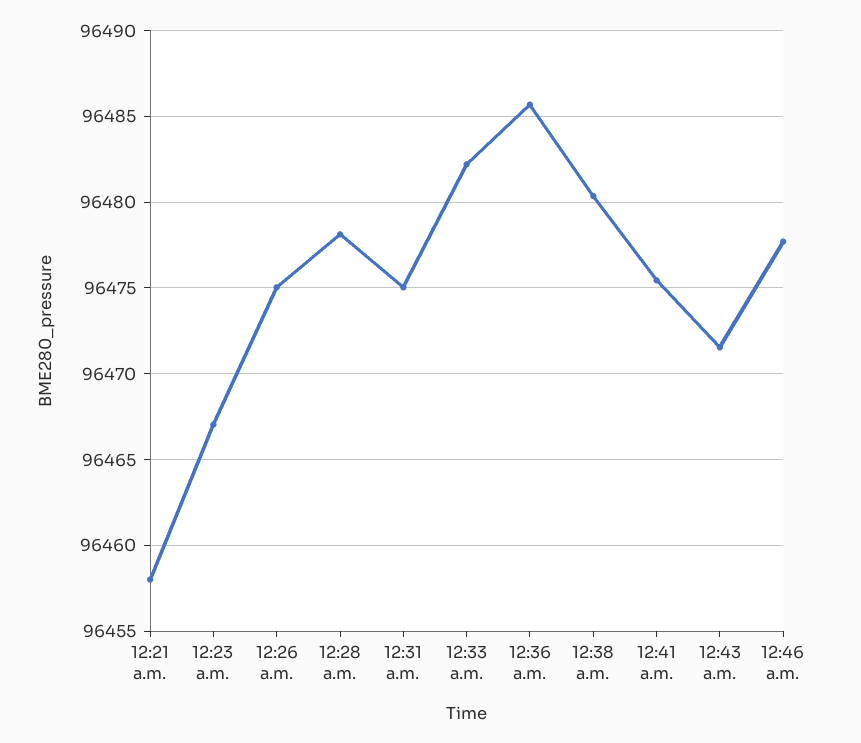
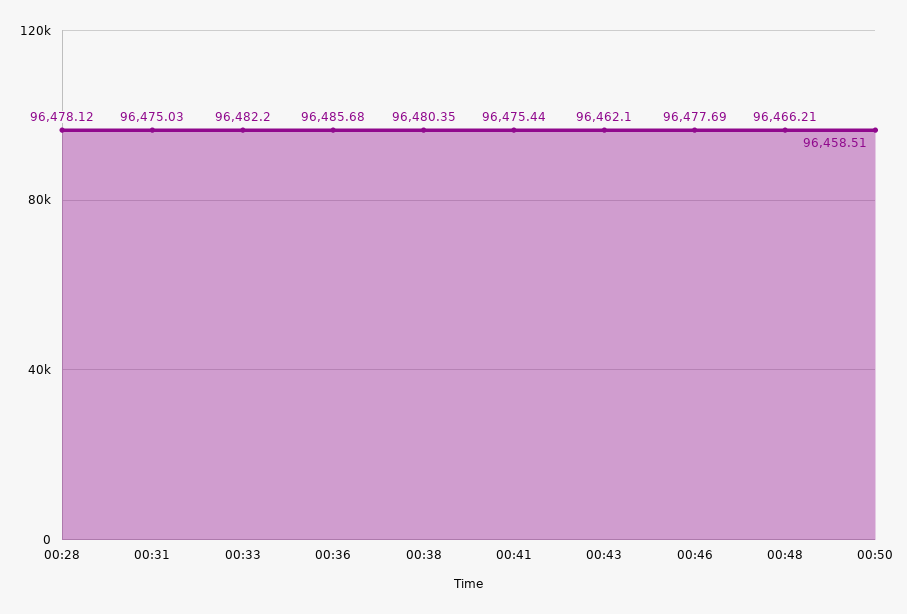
12:21 a.m.: 96458 -> none
12:23 a.m.: 96467 -> none
12:26 a.m.: 96475 -> none
12:43 a.m.: 96471.5 -> 96462.1
00:48: none -> 96466.21
00:50: none -> 96458.51

